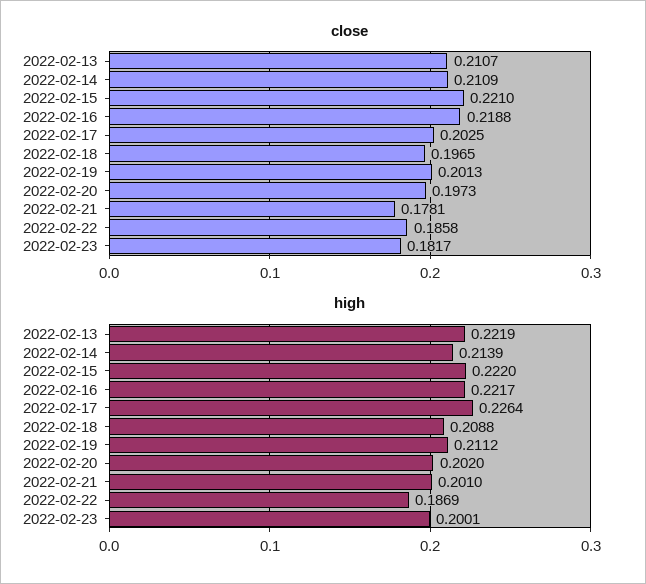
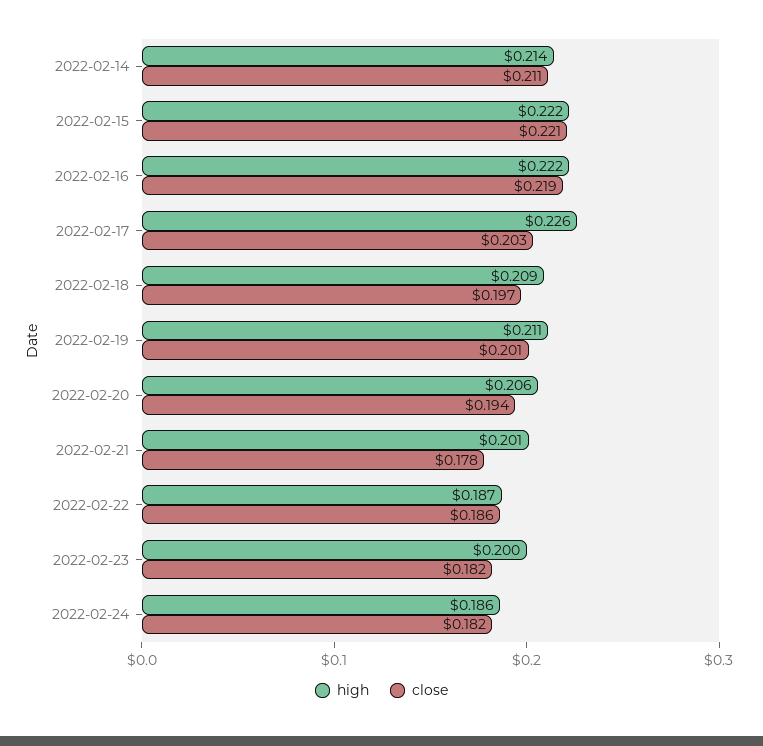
close, 2022-02-13: 0.2107 -> none
close, 2022-02-20: 0.1973 -> 0.194
high, 2022-02-13: 0.2219 -> none
high, 2022-02-20: 0.202 -> 0.206
high, 2022-02-24: none -> 0.186
close, 2022-02-24: none -> 0.182

